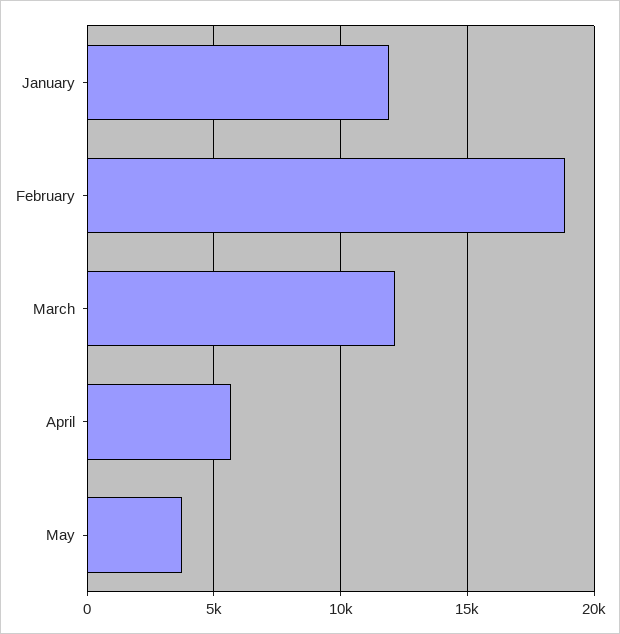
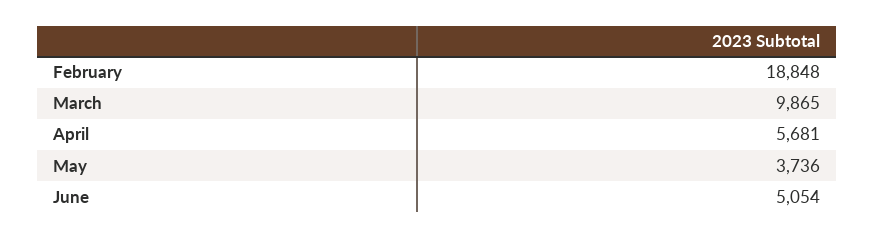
January: 12000 -> none
March: 12000 -> 9865
June: none -> 5054

